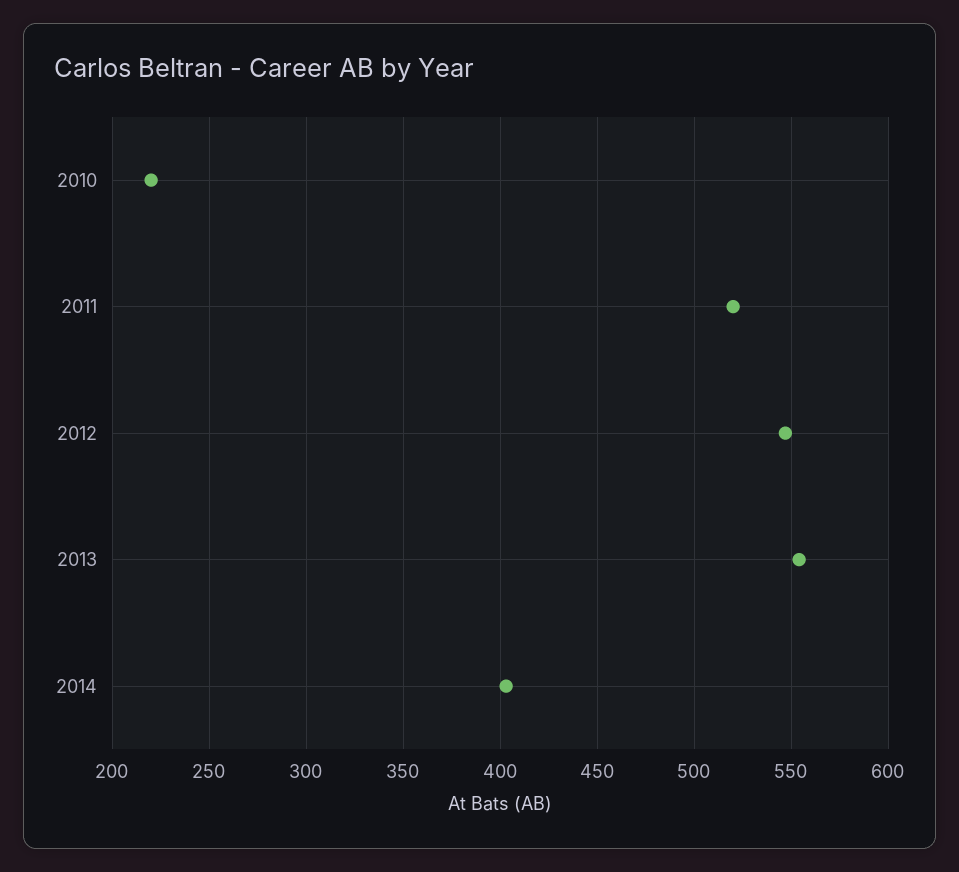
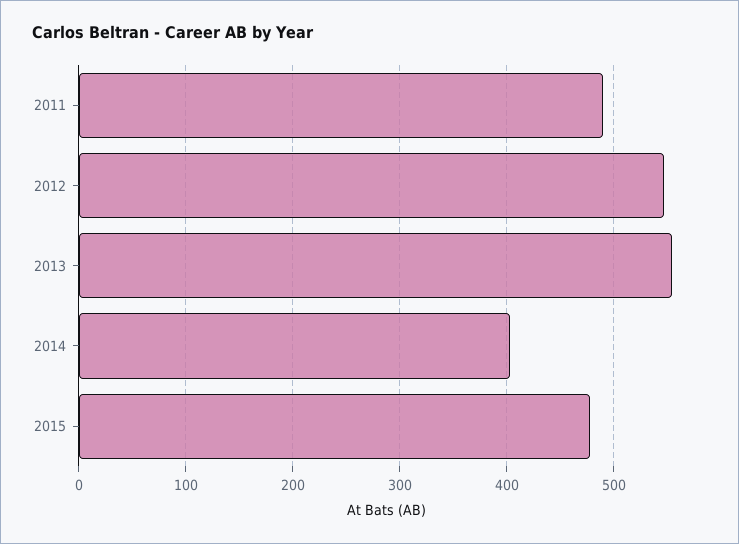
2010: 220 -> none
2011: 520 -> 490
2015: none -> 480

